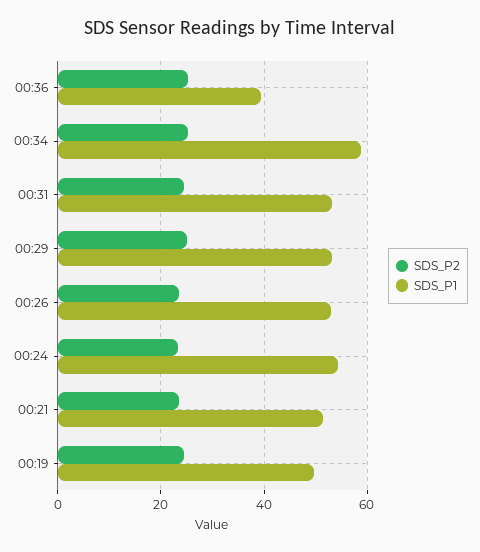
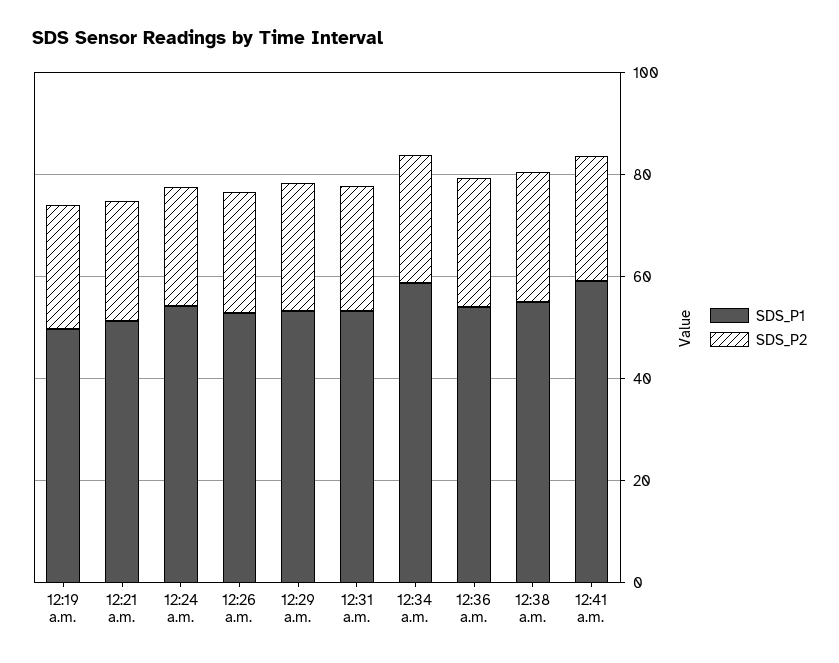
SDS_P1, 00:36: 40 -> 55
SDS_P1, 12:38 a.m.: none -> 55
SDS_P2, 12:38 a.m.: none -> 25
SDS_P1, 12:41 a.m.: none -> 60
SDS_P2, 12:41 a.m.: none -> 25

